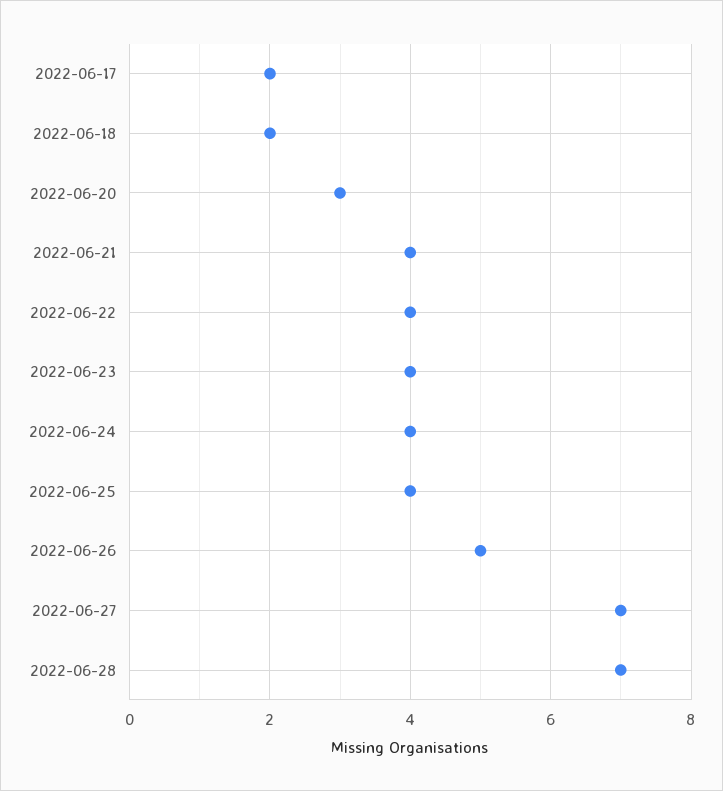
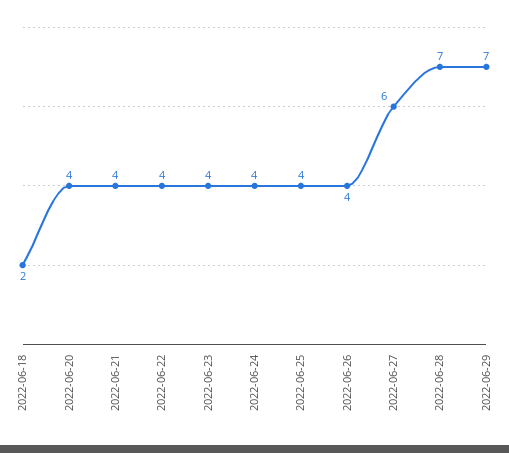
2022-06-17: 2 -> none
2022-06-20: 3 -> 4
2022-06-26: 5 -> 4
2022-06-27: 7 -> 6
2022-06-29: none -> 7

